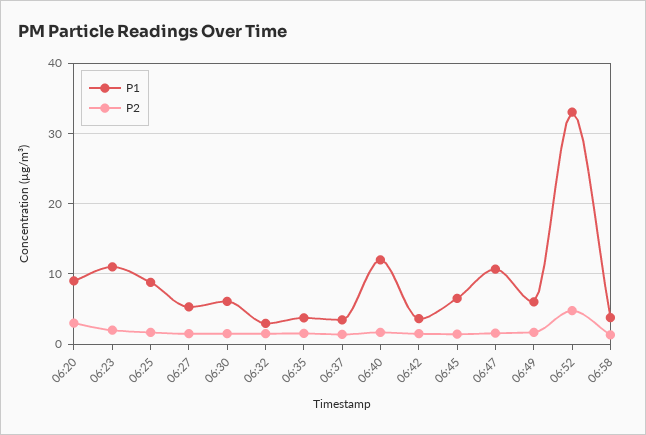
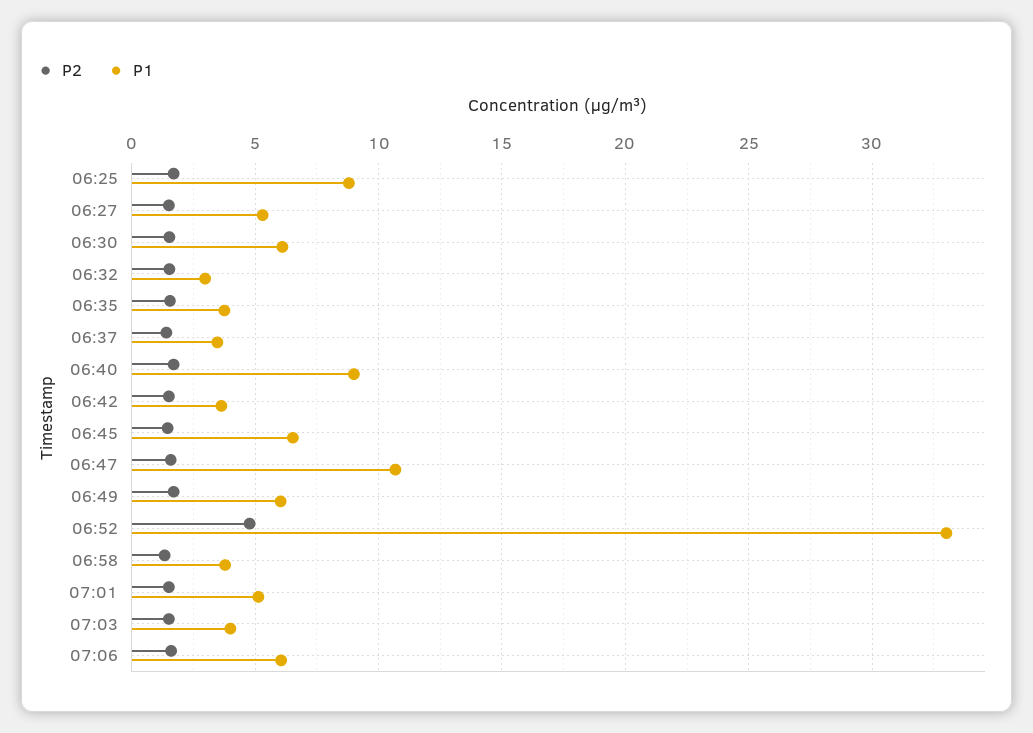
P1, 06:20: 9 -> none
P2, 06:20: 3 -> none
P1, 06:23: 11 -> none
P2, 06:23: 2 -> none
P1, 06:40: 12 -> 9
P2, 07:01: none -> 1.5
P1, 07:01: none -> 5
P2, 07:03: none -> 1.5
P1, 07:03: none -> 4
P2, 07:06: none -> 1.5
P1, 07:06: none -> 6

